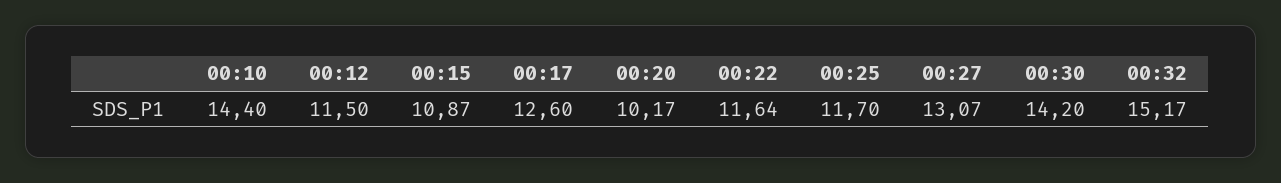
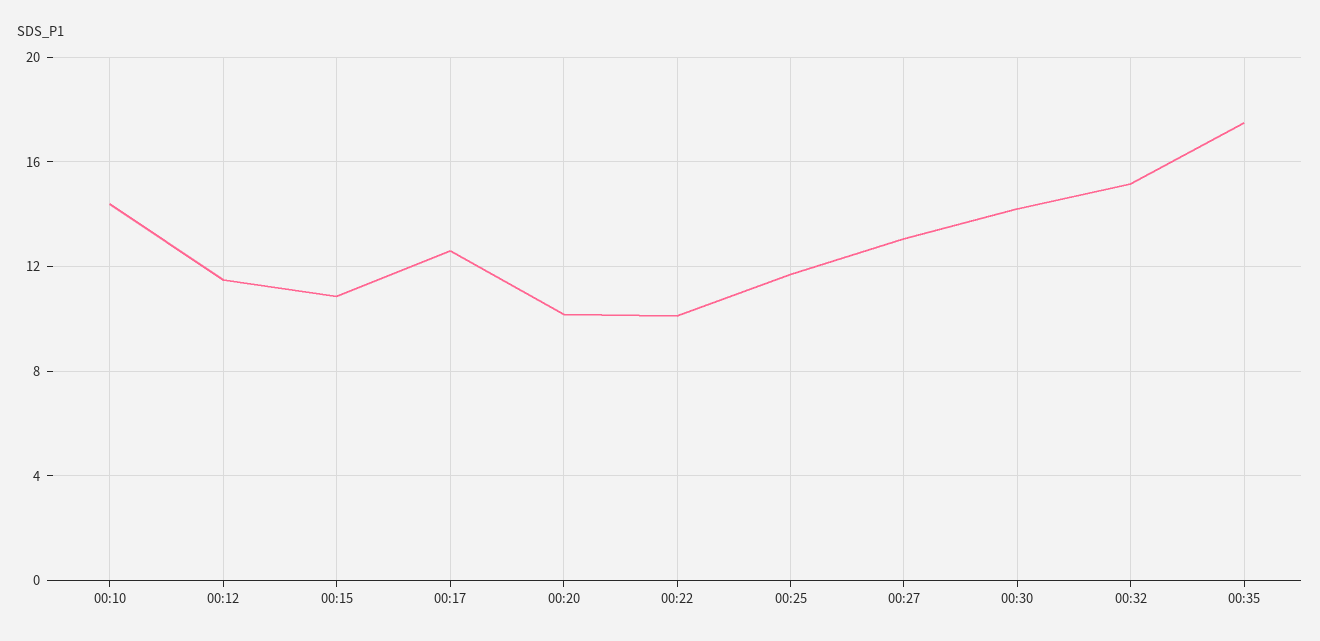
00:22: 11.64 -> 10
00:35: none -> 17.5

